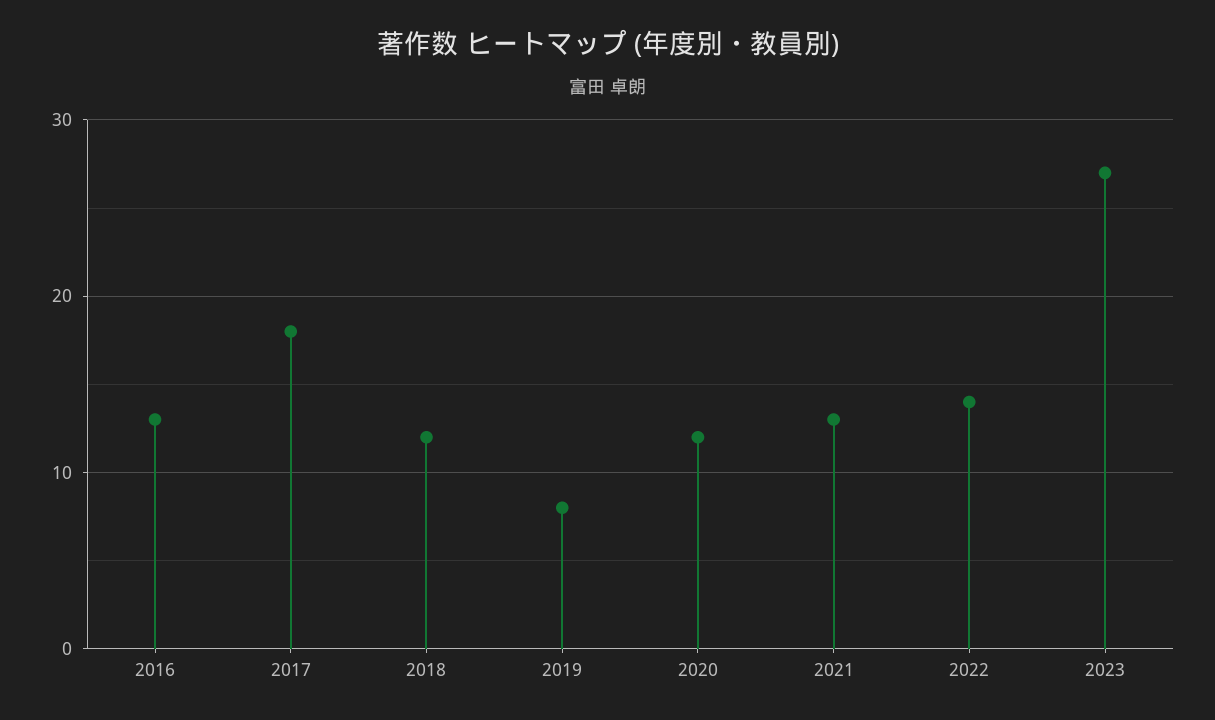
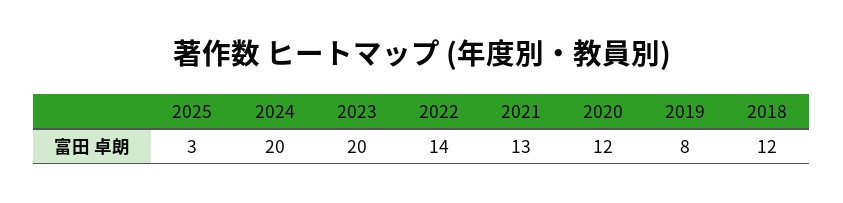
2016: 13 -> none
2017: 18 -> none
2023: 27 -> 20
2025: none -> 3
2024: none -> 20

